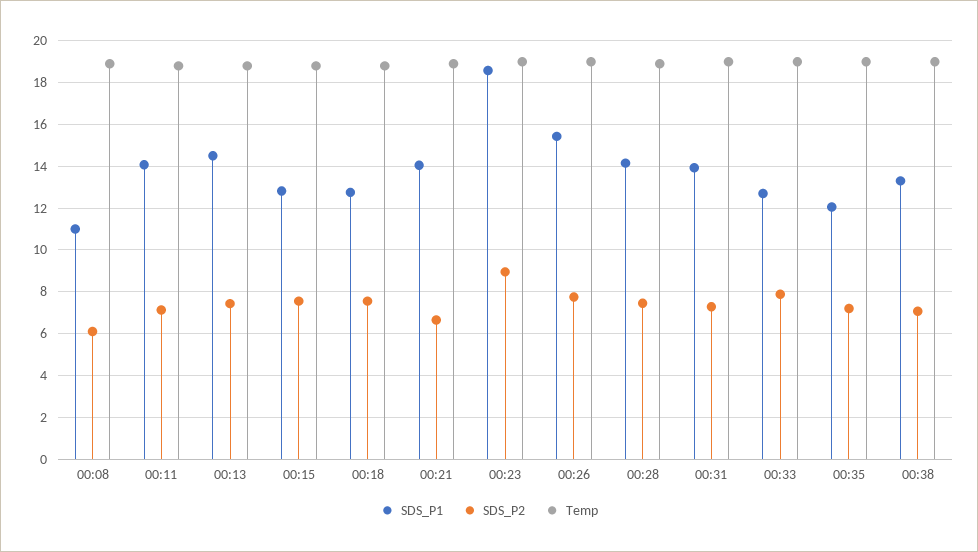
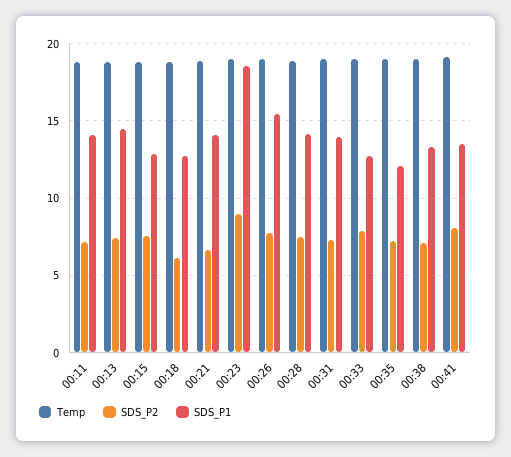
SDS_P1, 00:08: 11 -> none
SDS_P2, 00:08: 6 -> none
Temp, 00:08: 19 -> none
SDS_P2, 00:18: 7.5 -> 6
Temp, 00:41: none -> 19
SDS_P2, 00:41: none -> 8
SDS_P1, 00:41: none -> 13.5

